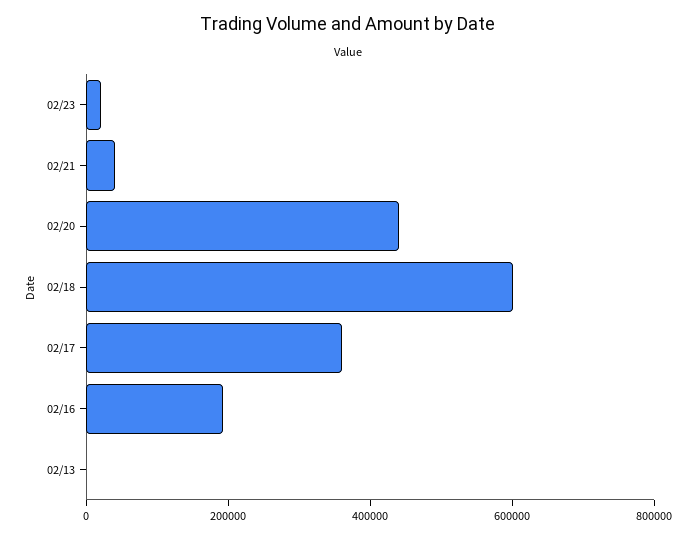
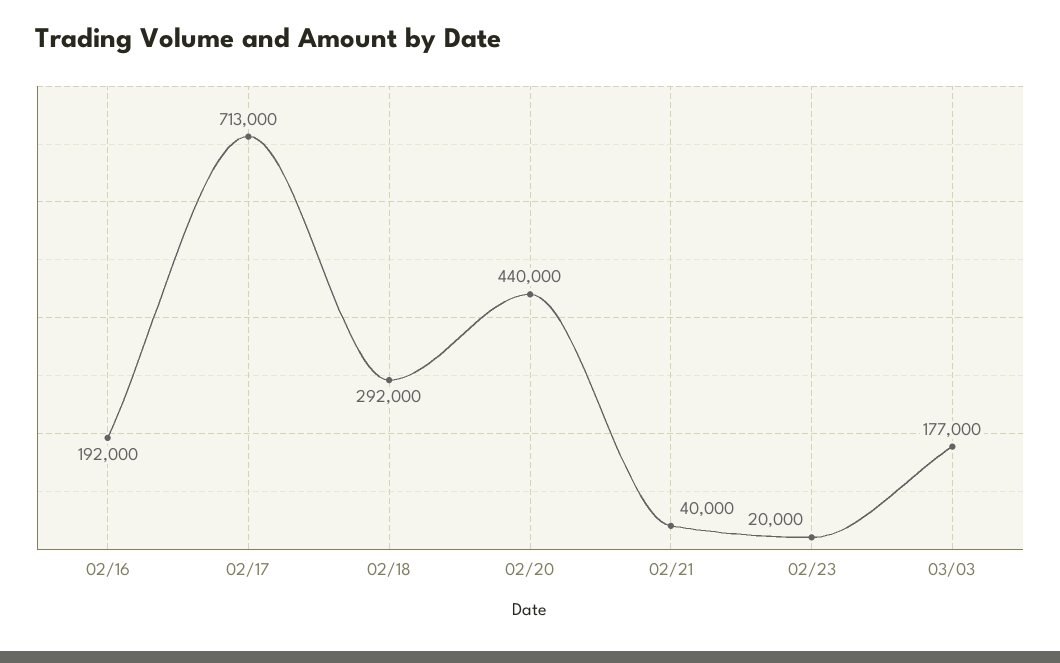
02/18: 600000 -> 292000
02/17: 350000 -> 713000
02/13: 0 -> none
03/03: none -> 177000

